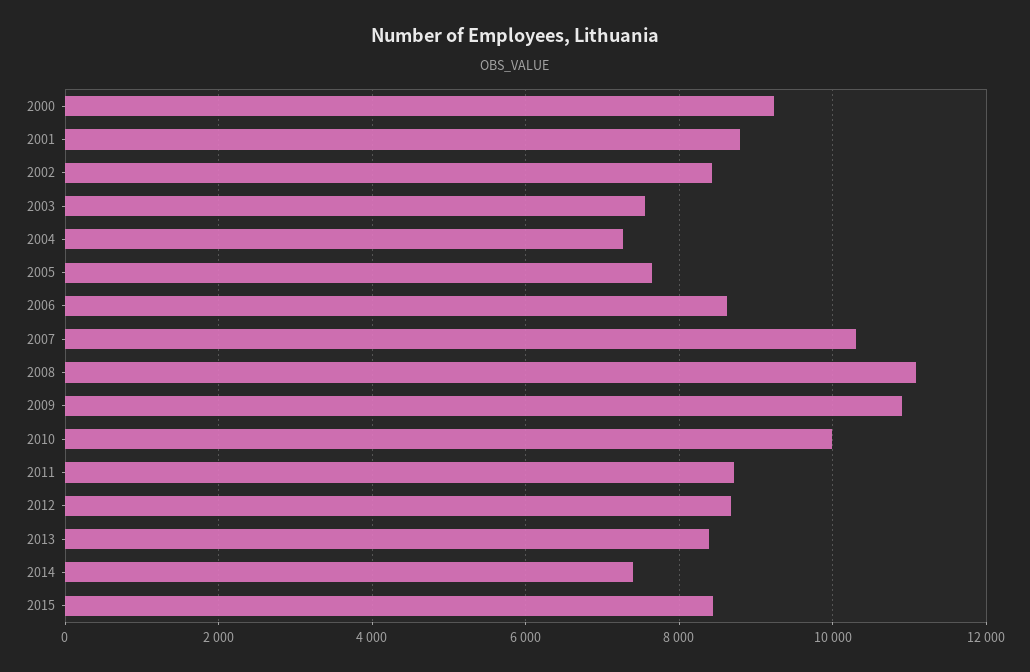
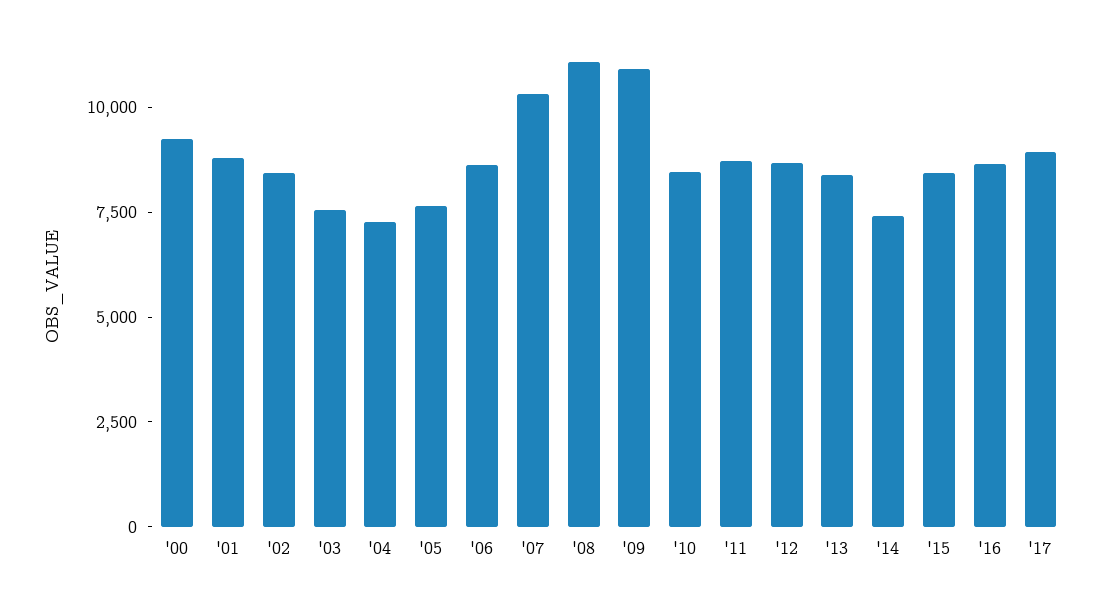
2010: 10000 -> 8500
'16: none -> 8500
'17: none -> 9000

